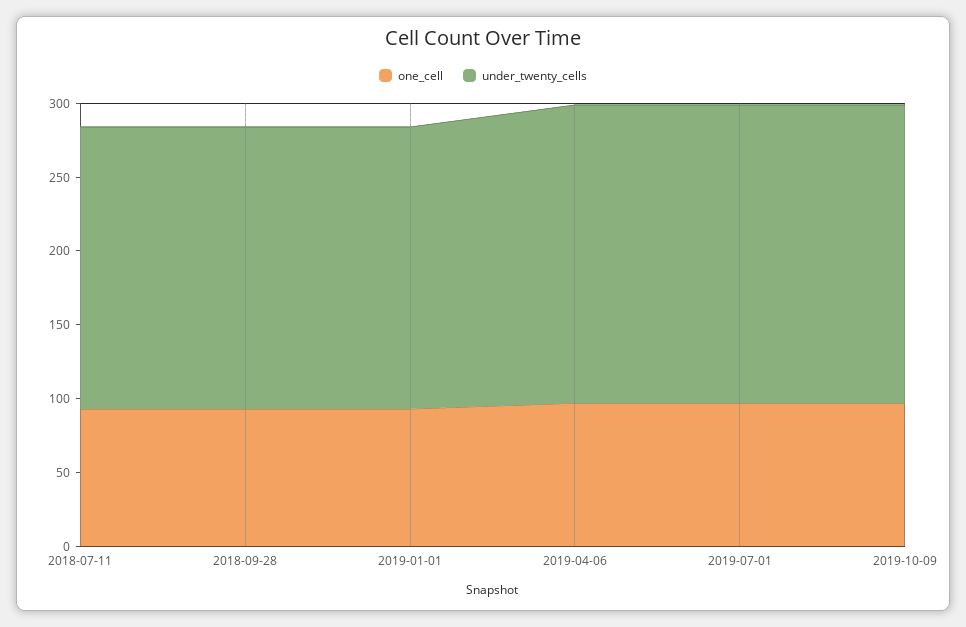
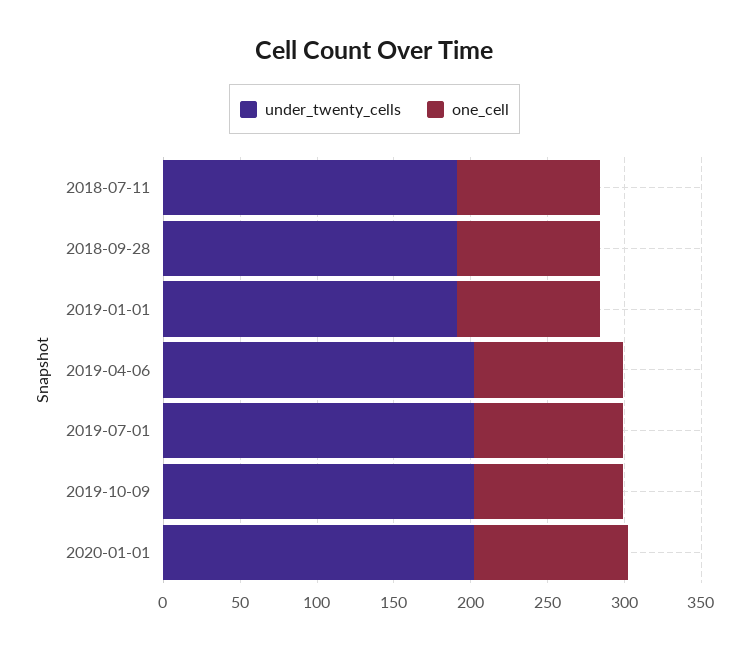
under_twenty_cells, 2020-01-01: none -> 200
one_cell, 2020-01-01: none -> 100

